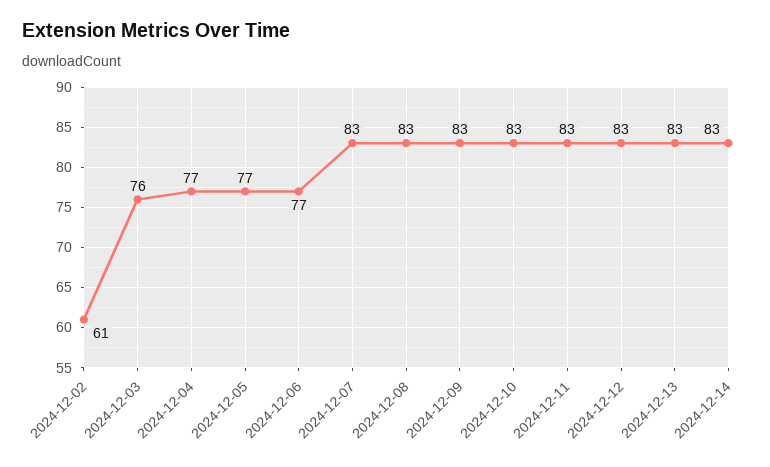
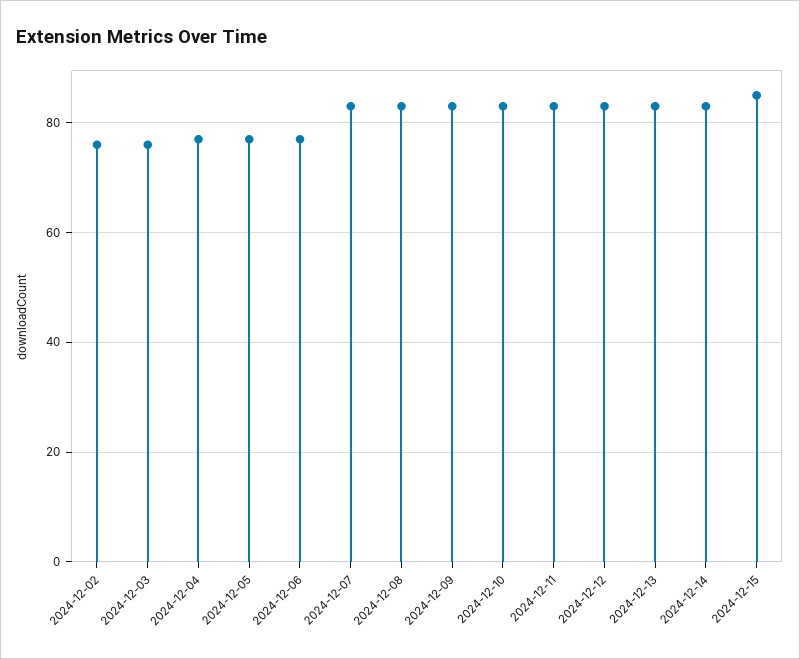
2024-12-02: 61 -> 75
2024-12-15: none -> 85

